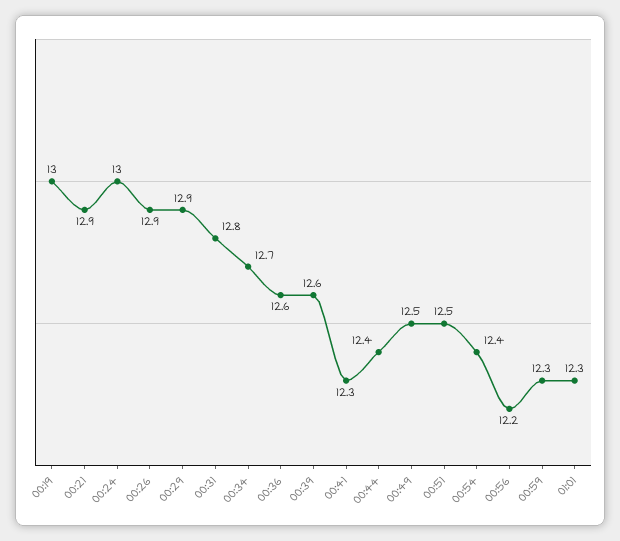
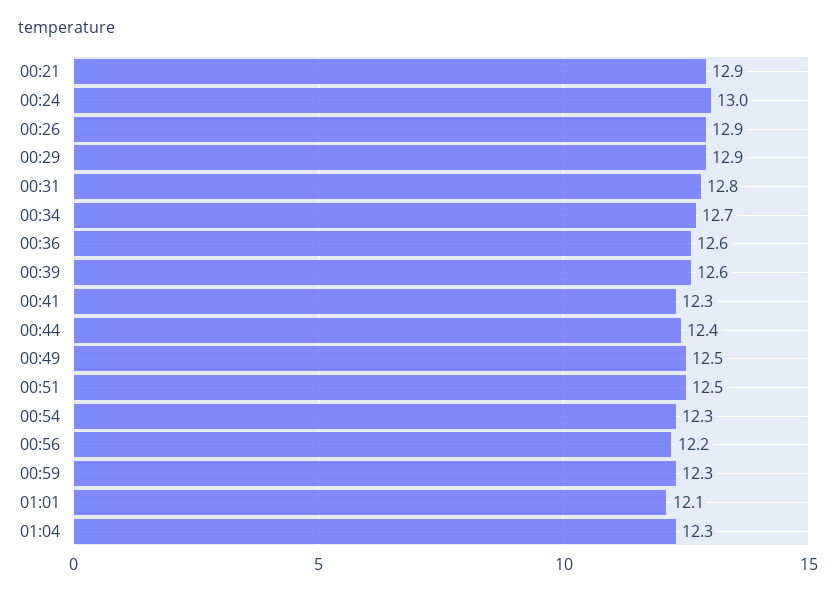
00:19: 13 -> none
00:54: 12.4 -> 12.3
01:01: 12.3 -> 12.1
01:04: none -> 12.3

